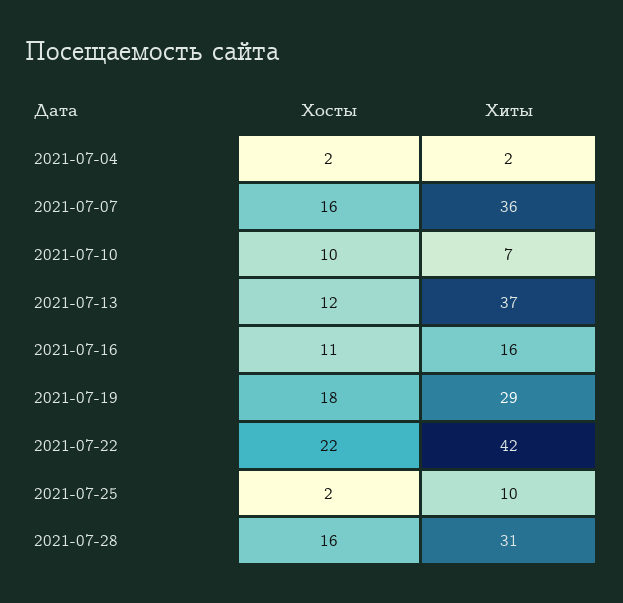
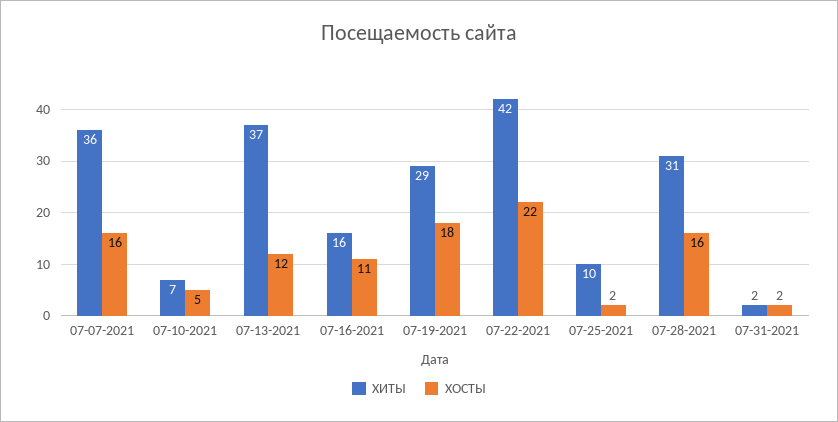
Хосты, 2021-07-04: 2 -> none
Хиты, 2021-07-04: 2 -> none
Хосты, 2021-07-10: 10 -> 5
Хиты, 07-31-2021: none -> 2
Хосты, 07-31-2021: none -> 2

